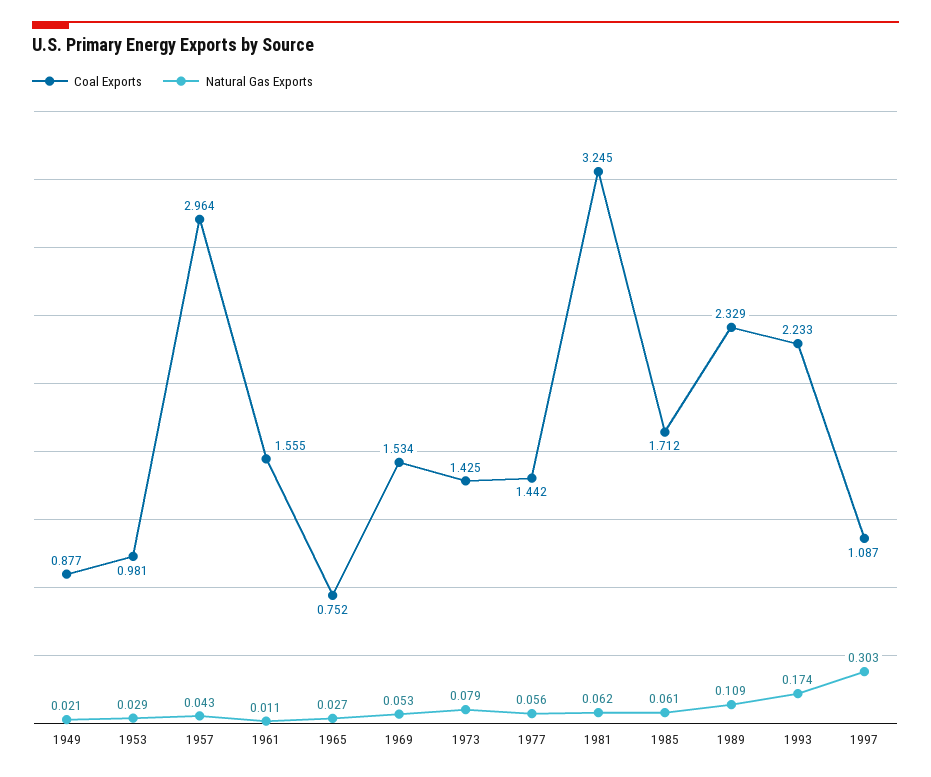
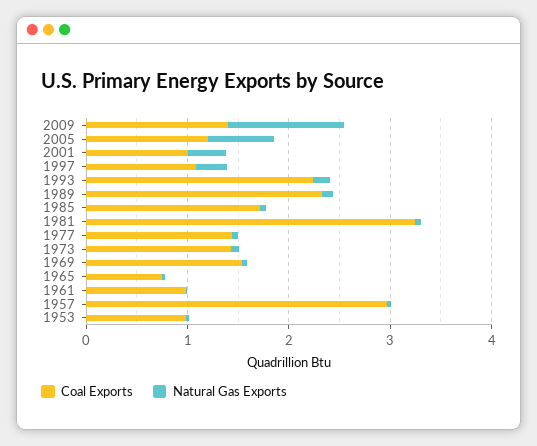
Coal Exports, 1949: 0.877 -> none
Natural Gas Exports, 1949: 0.021 -> none
Coal Exports, 1961: 1.555 -> 1
Coal Exports, 2009: none -> 1.4
Natural Gas Exports, 2009: none -> 1.2
Coal Exports, 2005: none -> 1.2
Natural Gas Exports, 2005: none -> 0.6
Coal Exports, 2001: none -> 1
Natural Gas Exports, 2001: none -> 0.4

